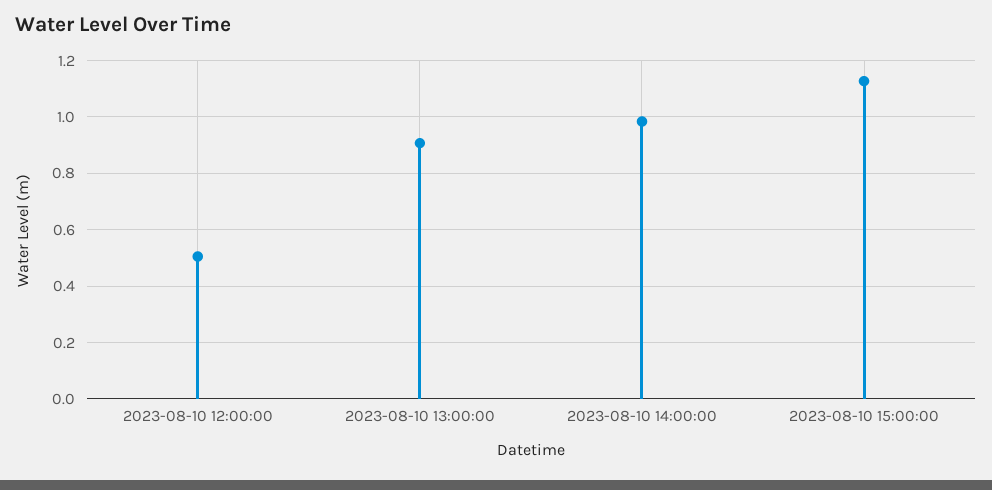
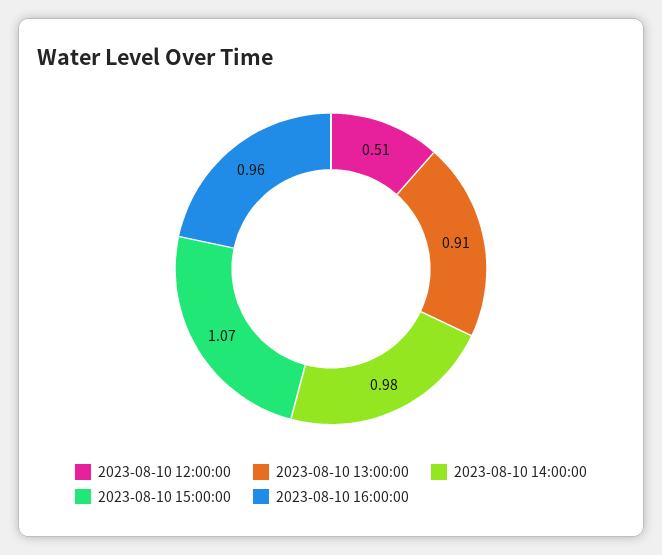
2023-08-10 15:00:00: 1.125 -> 1.07
2023-08-10 16:00:00: none -> 0.96

